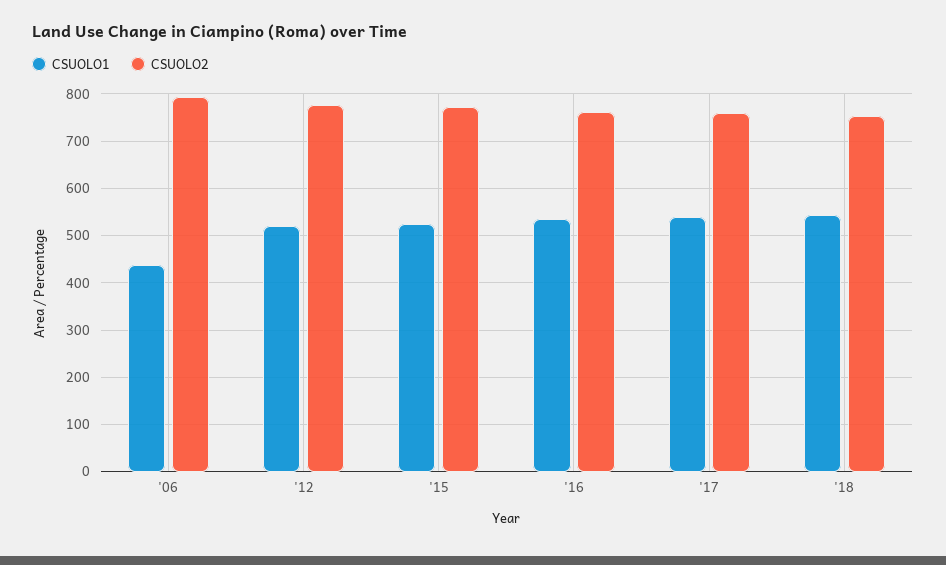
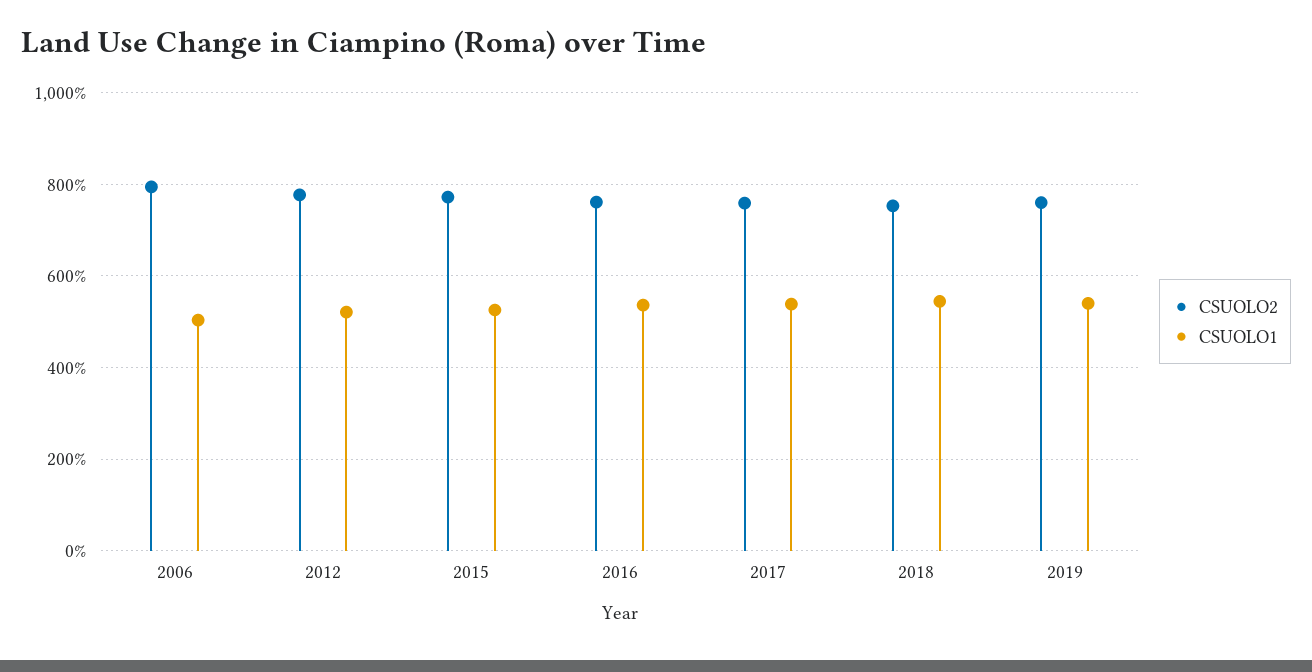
CSUOLO1, '06: 440 -> 500
CSUOLO2, 2019: none -> 760
CSUOLO1, 2019: none -> 540

